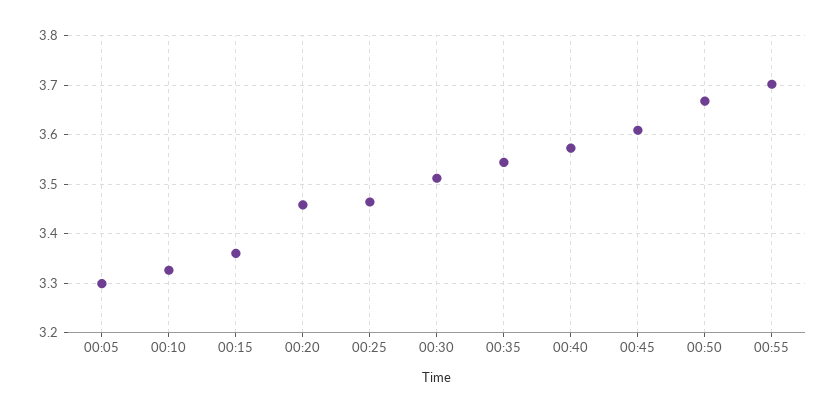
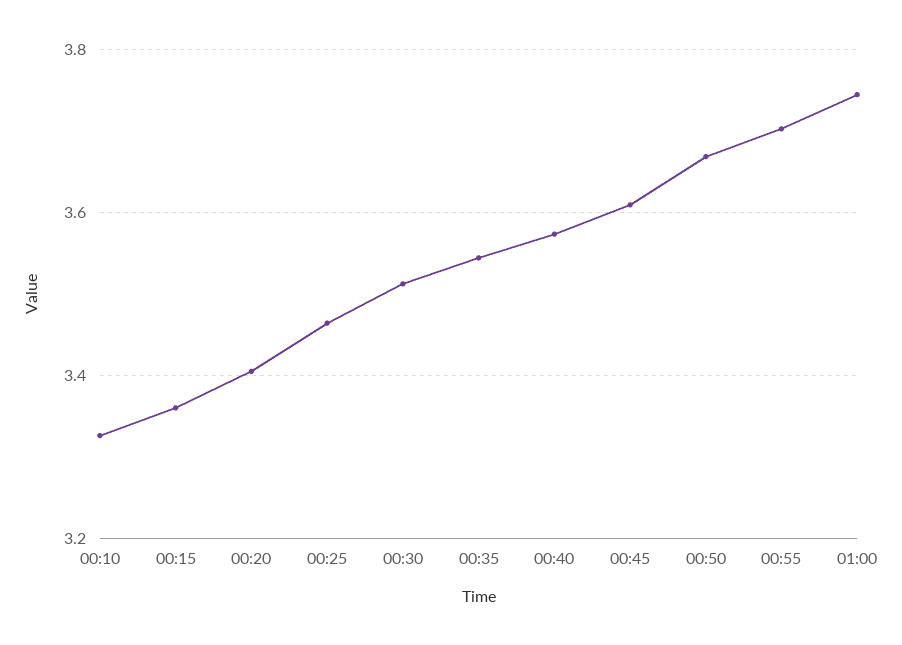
00:05: 3.3 -> none
00:20: 3.46 -> 3.4
01:00: none -> 3.74

